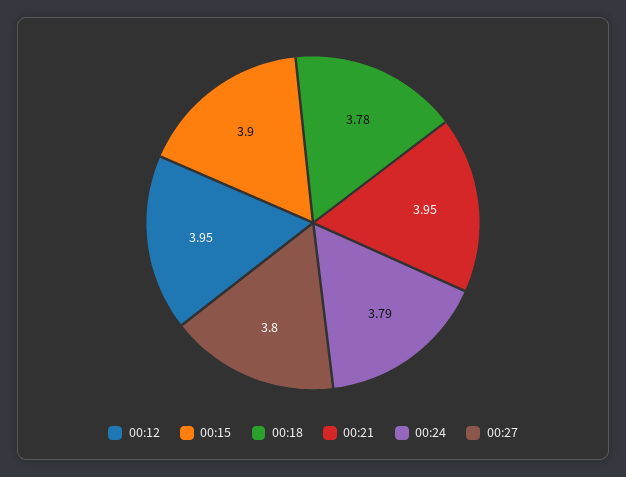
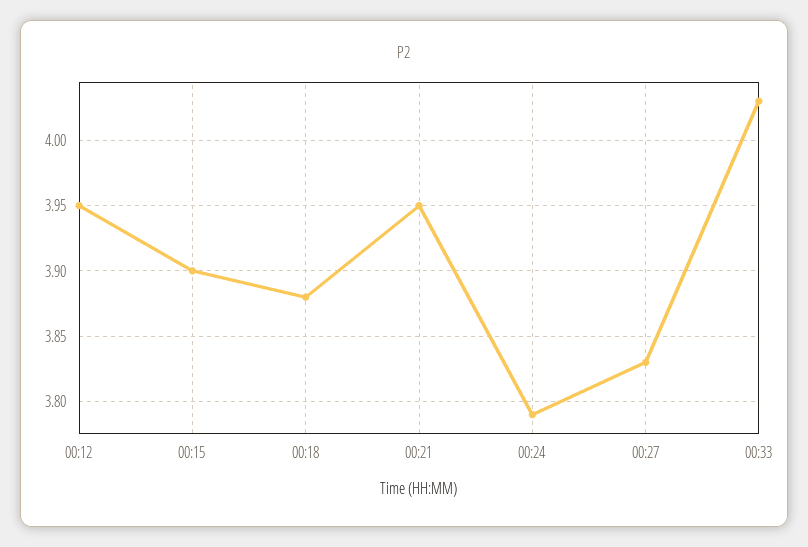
00:18: 3.78 -> 3.88
00:27: 3.8 -> 3.83
00:33: none -> 4.03

